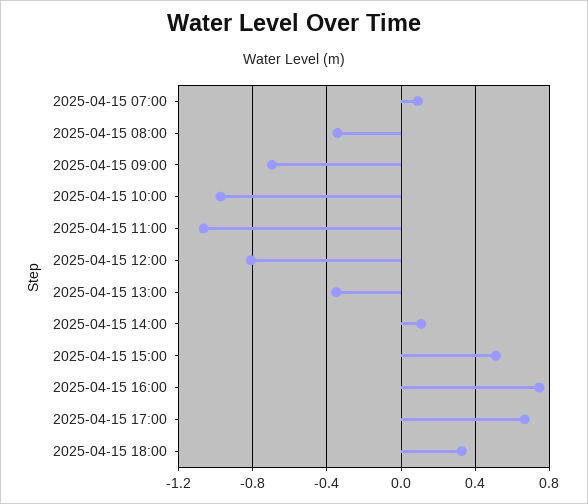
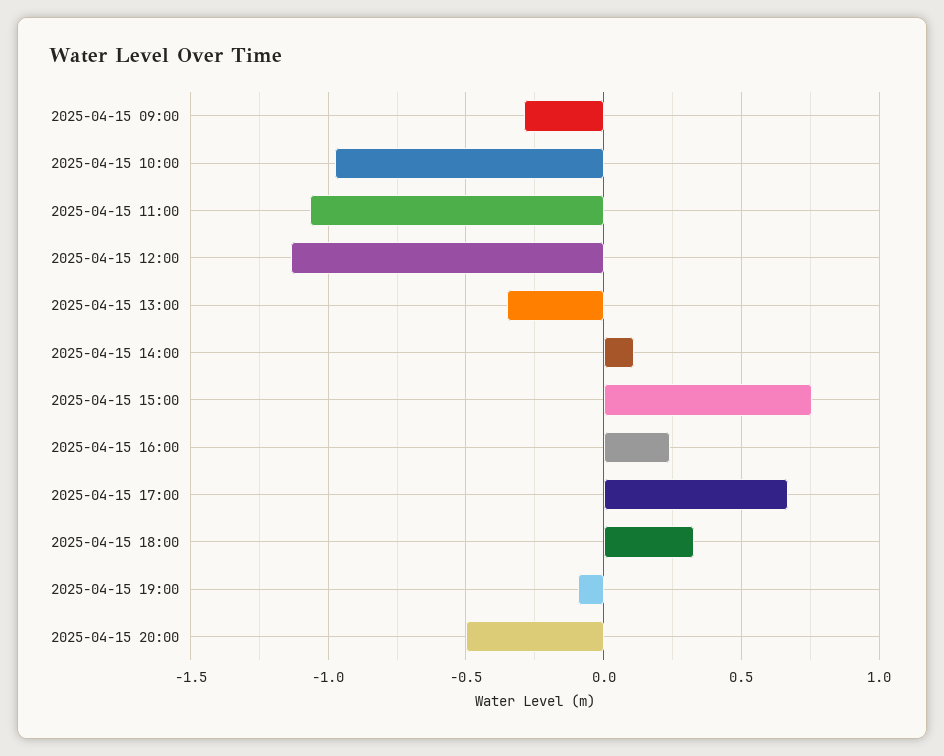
2025-04-15 07:00: 0.1 -> none
2025-04-15 08:00: -0.35 -> none
2025-04-15 09:00: -0.7 -> -0.3
2025-04-15 12:00: -0.8 -> -1.15
2025-04-15 15:00: 0.5 -> 0.75
2025-04-15 16:00: 0.75 -> 0.25
2025-04-15 19:00: none -> -0.1
2025-04-15 20:00: none -> -0.5

